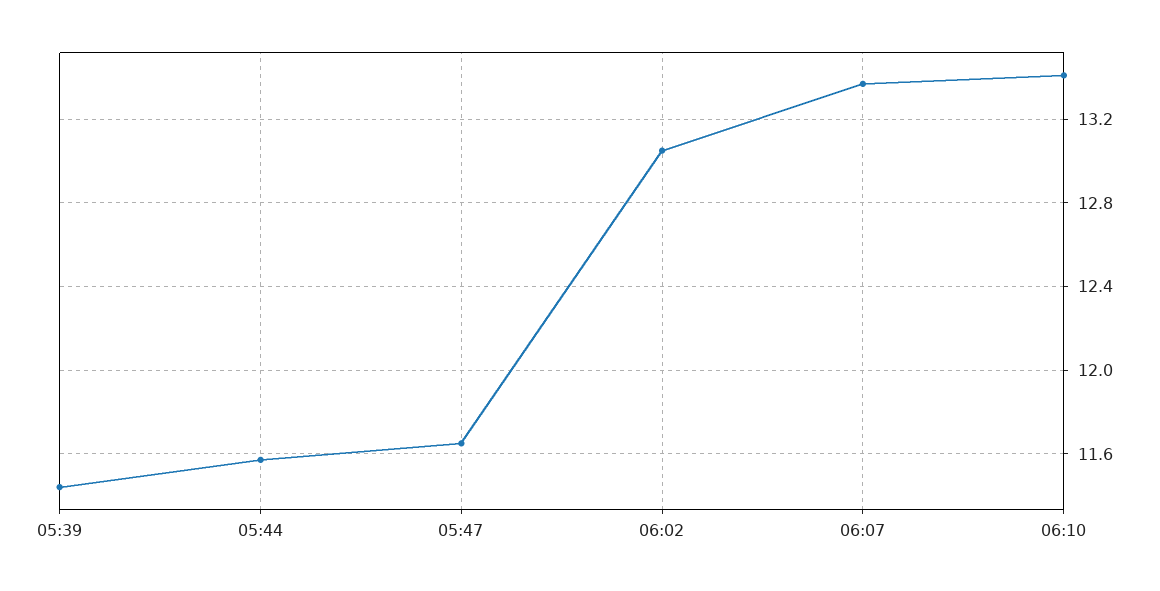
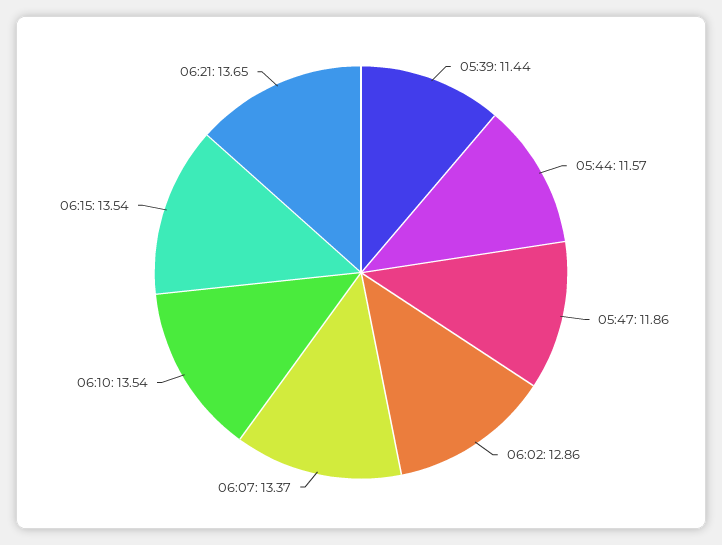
05:47: 11.65 -> 11.86
06:02: 13.05 -> 12.86
06:10: 13.4 -> 13.54
06:15: none -> 13.54
06:21: none -> 13.65

